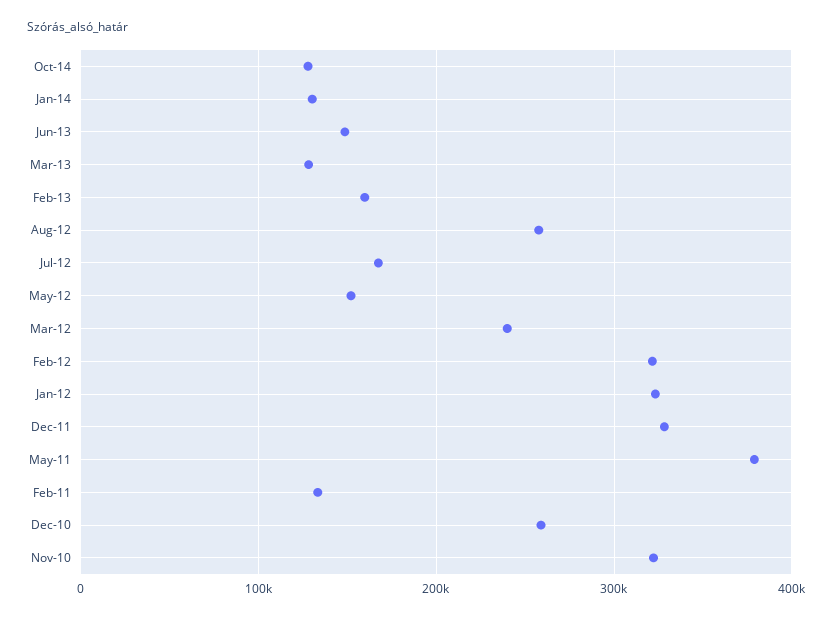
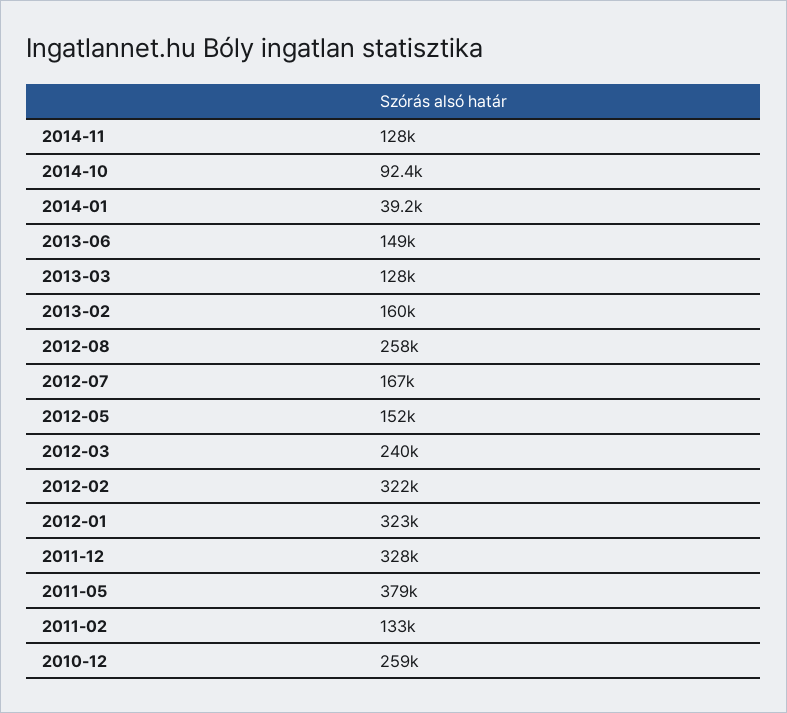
Oct-14: 130000 -> 92400
Jan-14: 130000 -> 39200
Nov-10: 320000 -> none
2014-11: none -> 128000

